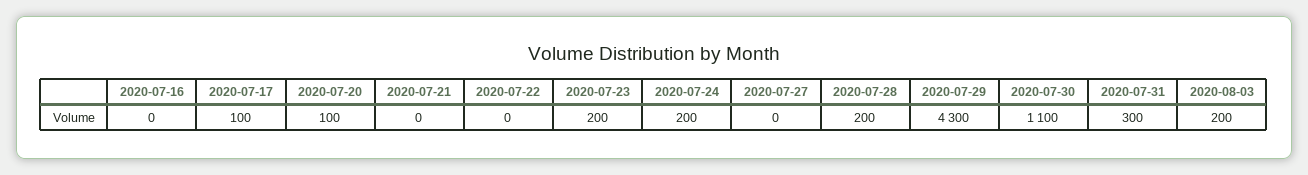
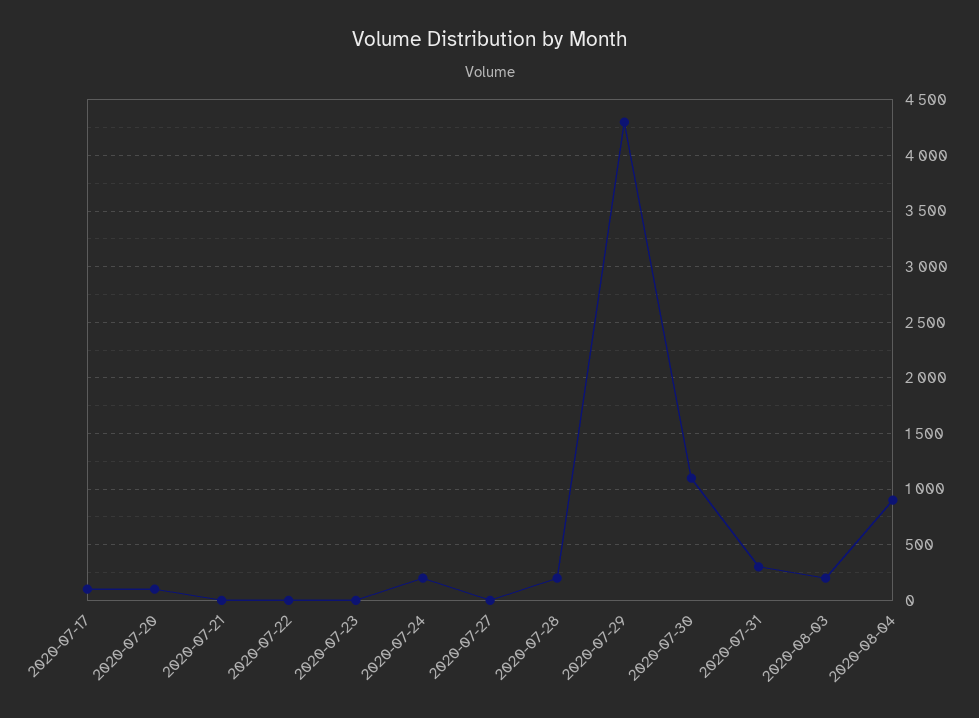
2020-07-16: 0 -> none
2020-07-23: 200 -> 0
2020-08-04: none -> 900

